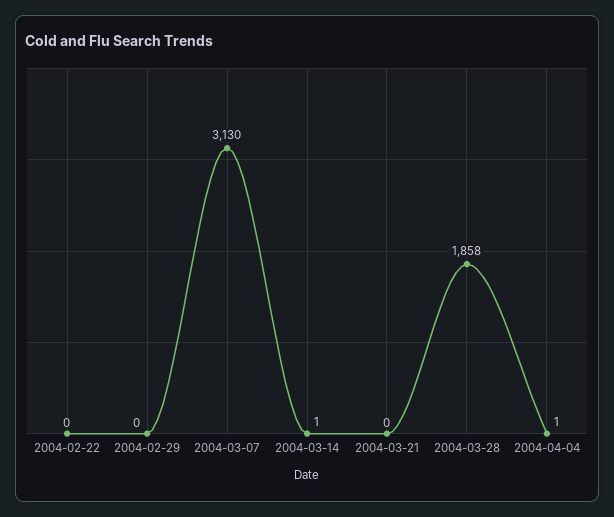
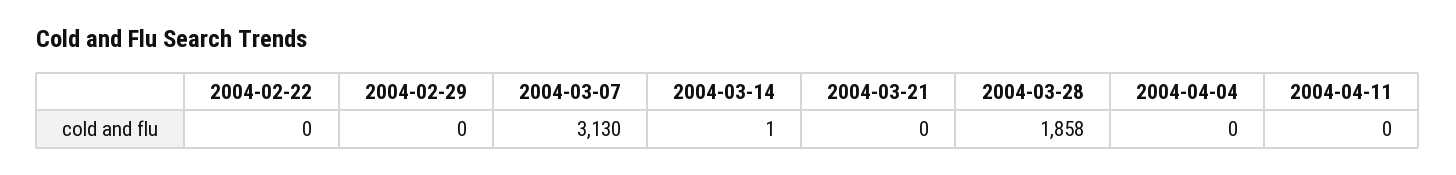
2004-04-04: 1 -> 0
2004-04-11: none -> 0

